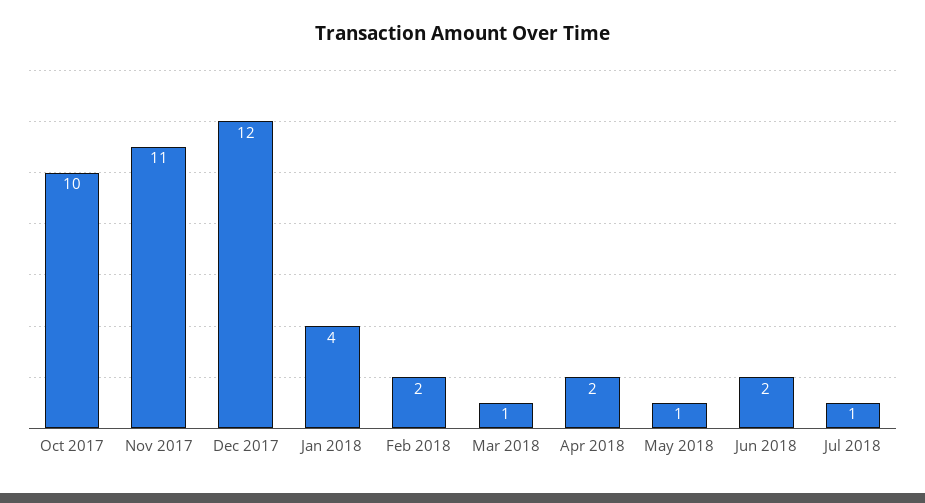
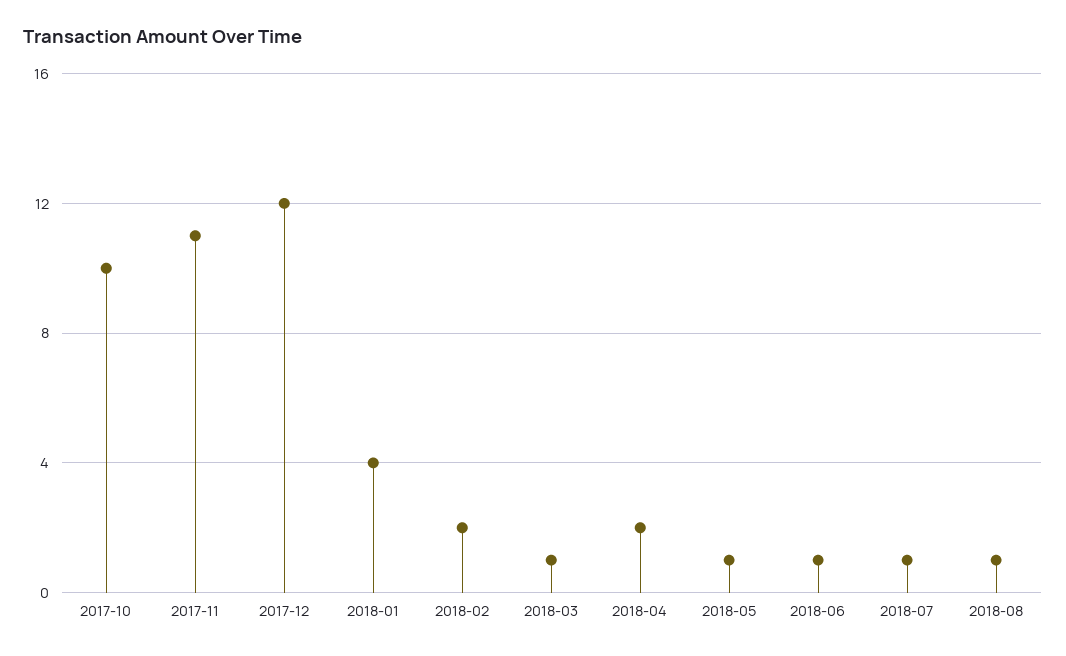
Jun 2018: 2 -> 1
2018-08: none -> 1

